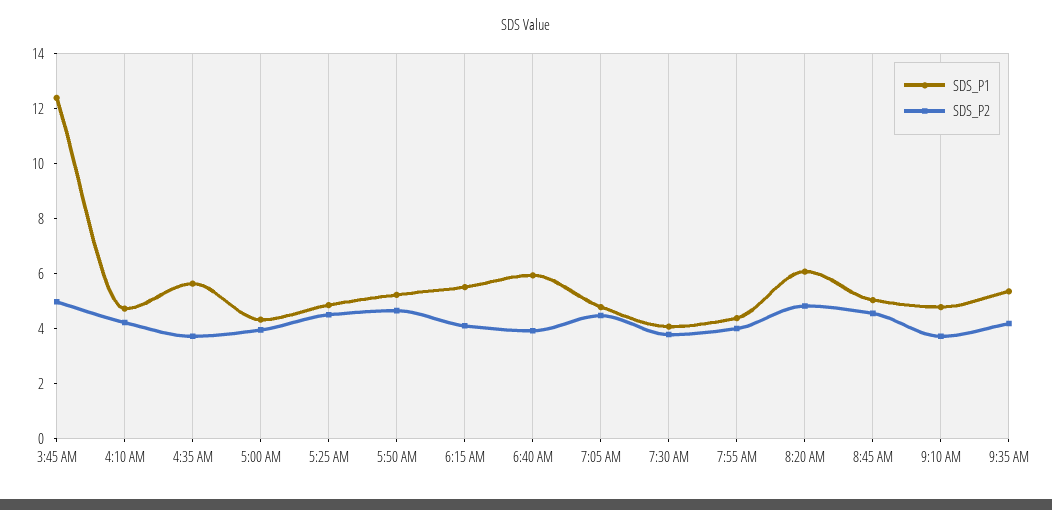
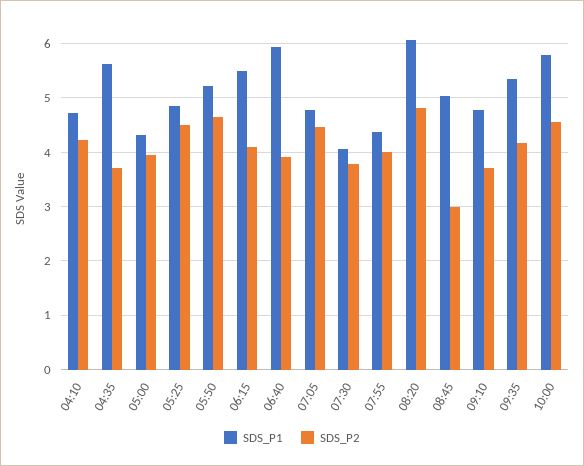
SDS_P1, 3:45 AM: 12.5 -> none
SDS_P2, 3:45 AM: 5 -> none
SDS_P2, 8:45 AM: 4.5 -> 3
SDS_P1, 10:00: none -> 5.8
SDS_P2, 10:00: none -> 4.6

